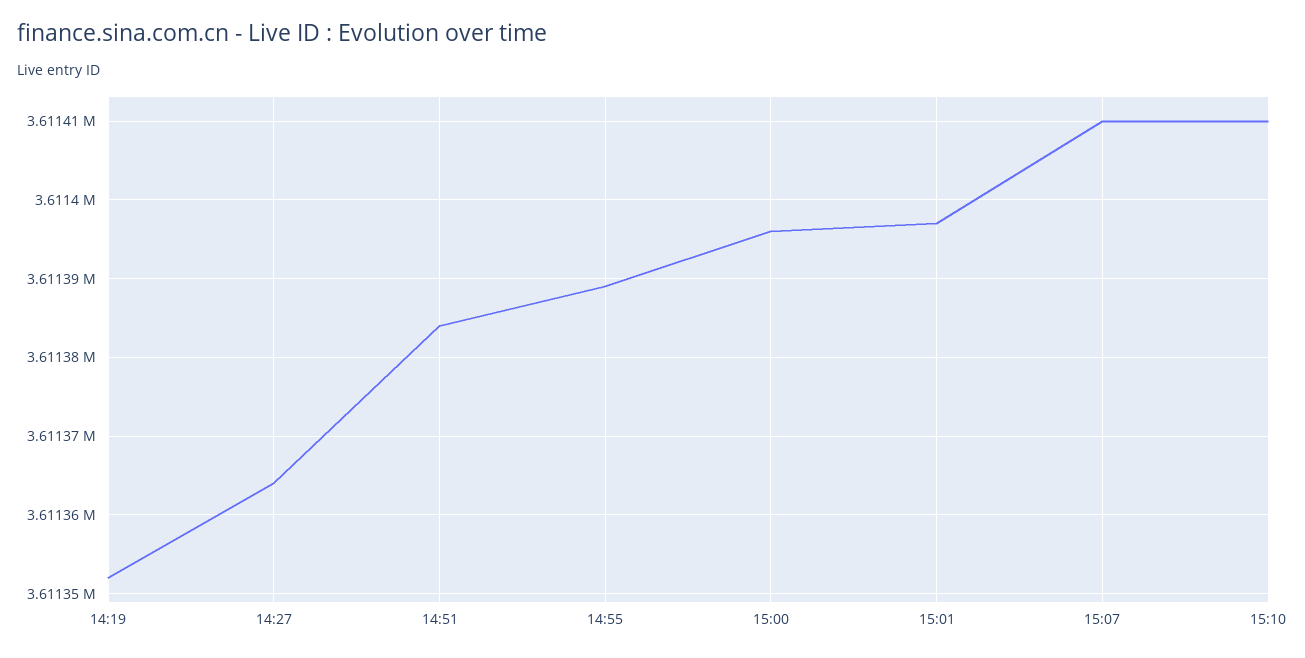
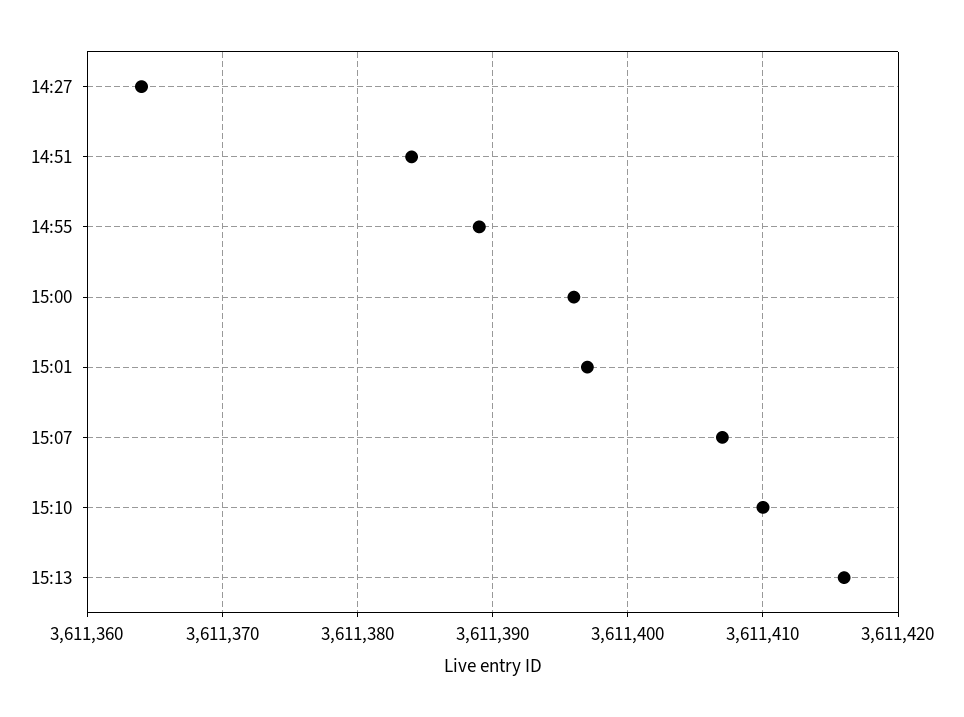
14:19: 3611352 -> none
15:07: 3611410 -> 3611407
15:13: none -> 3611416

